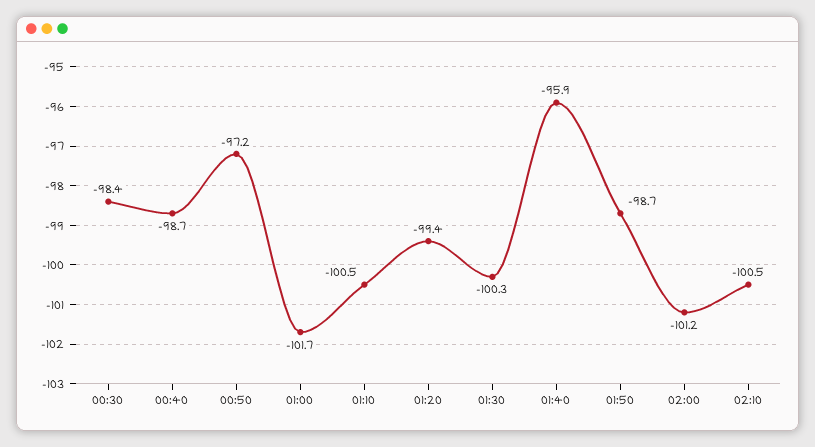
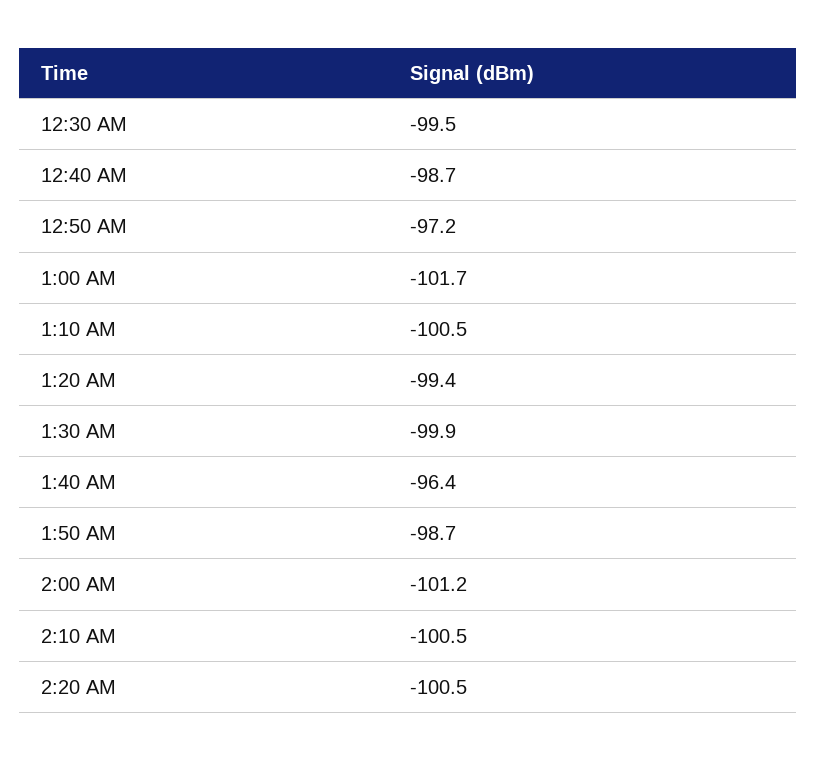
00:30: -98.4 -> -99.5
01:30: -100.3 -> -99.9
01:40: -95.9 -> -96.4
2:20 AM: none -> -100.5

